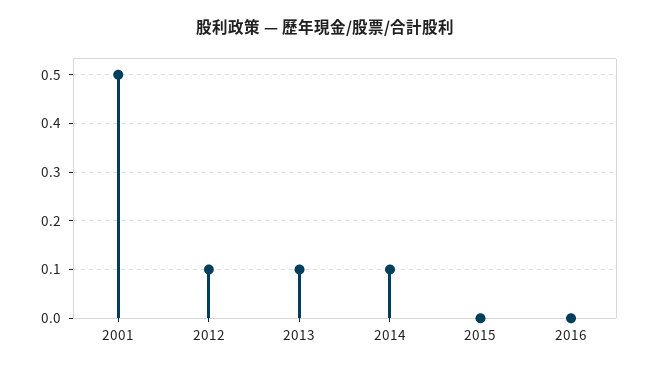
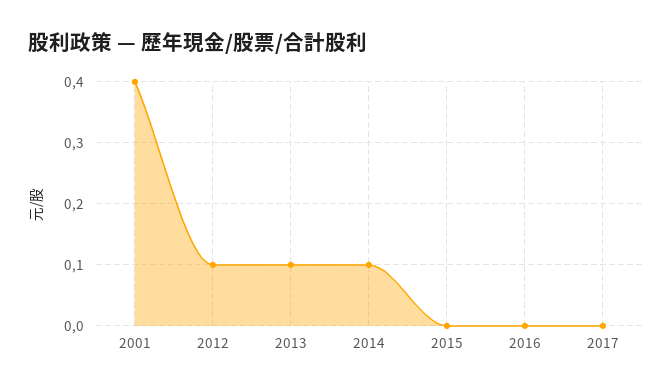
2001: 0.5 -> 0.4
2017: none -> 0

